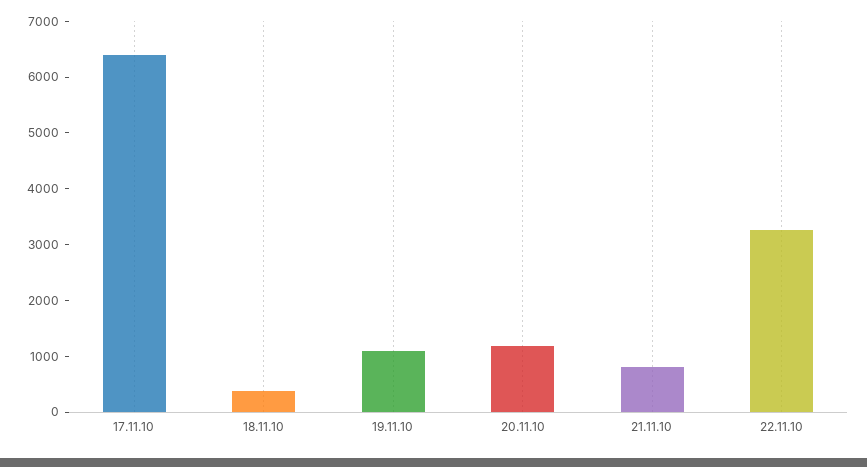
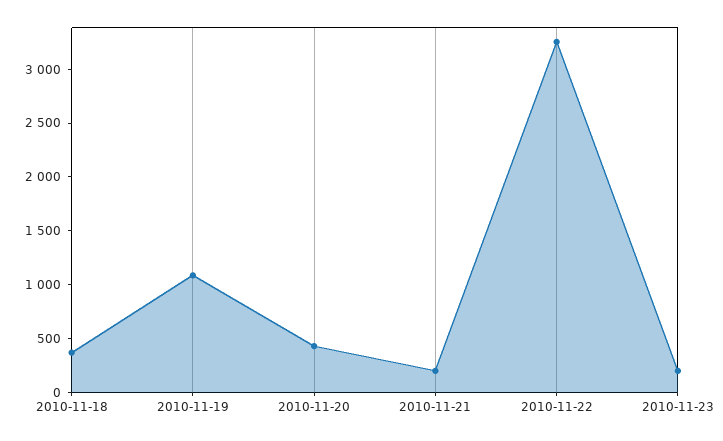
17.11.10: 6400 -> none
20.11.10: 1200 -> 400
21.11.10: 800 -> 200
2010-11-23: none -> 200

